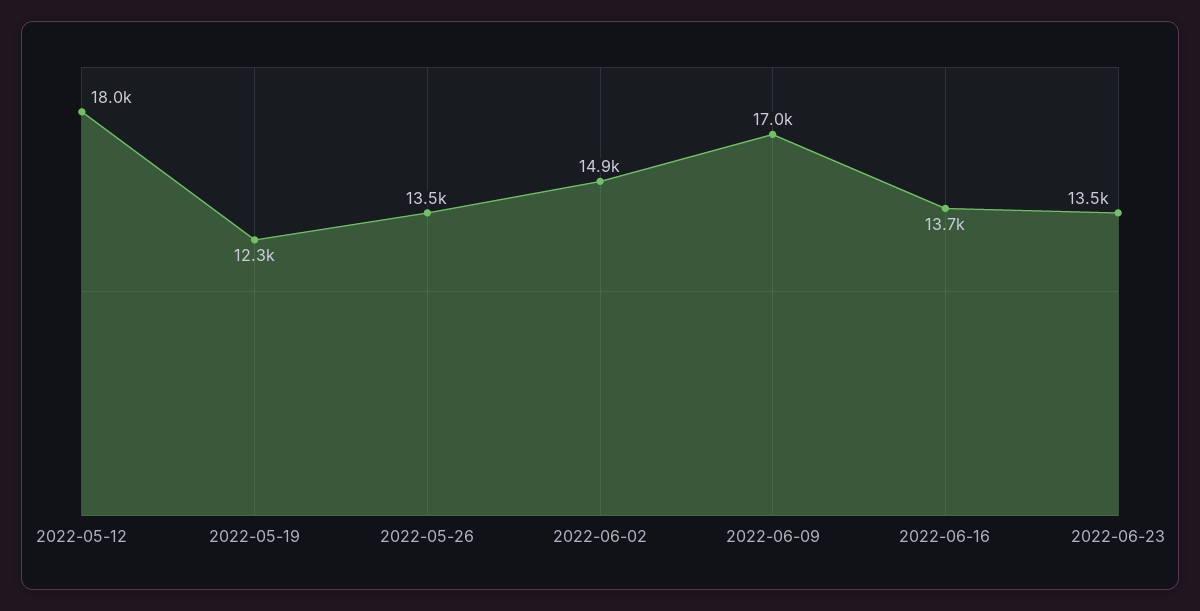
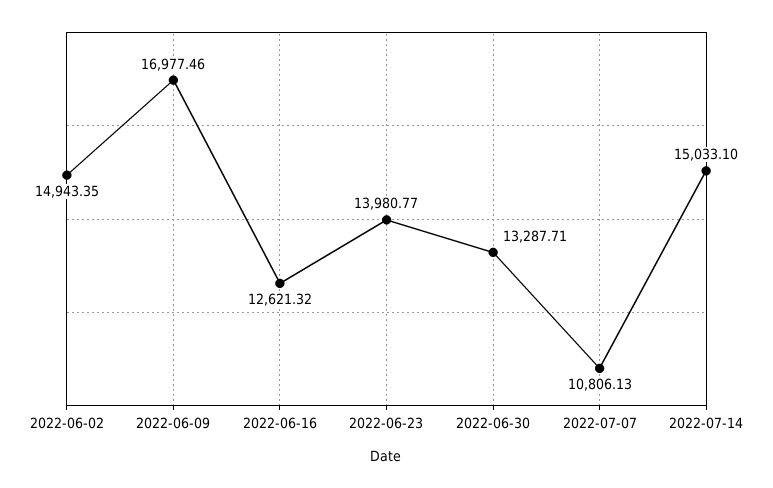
2022-05-12: 18000 -> none
2022-05-19: 12300 -> none
2022-05-26: 13500 -> none
2022-06-16: 13700 -> 12621.32
2022-06-23: 13500 -> 13980.77
2022-06-30: none -> 13287.71
2022-07-07: none -> 10806.13
2022-07-14: none -> 15033.1

